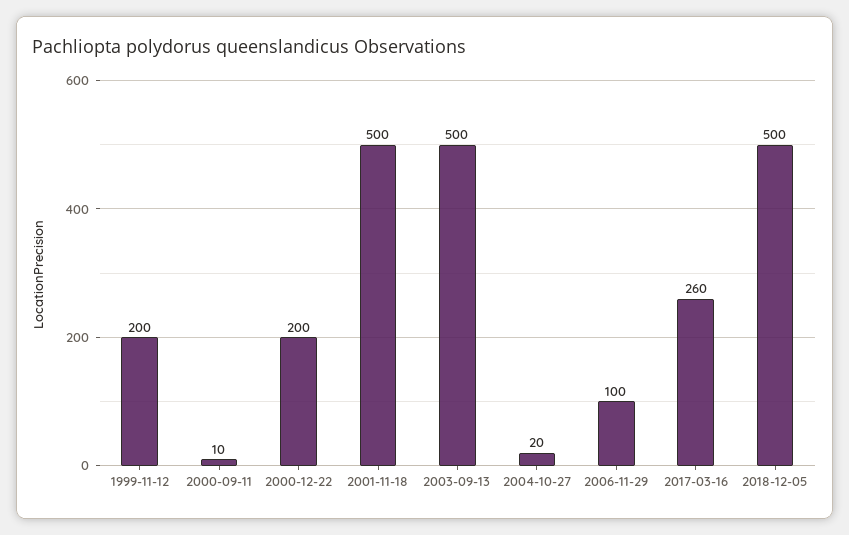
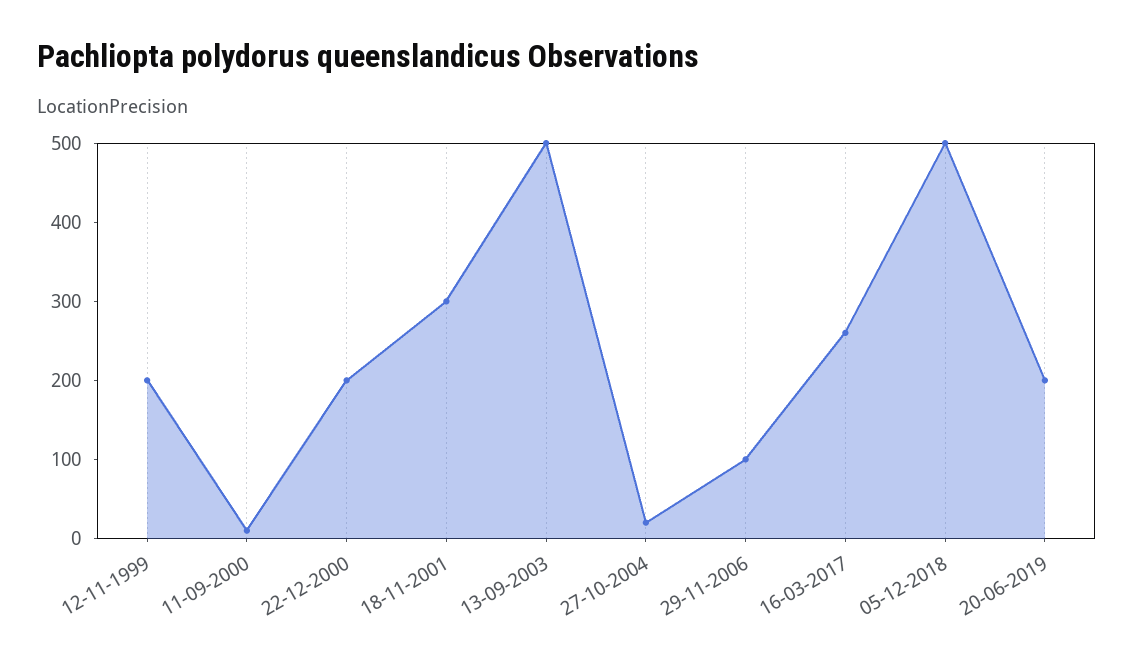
2001-11-18: 500 -> 300
20-06-2019: none -> 200

